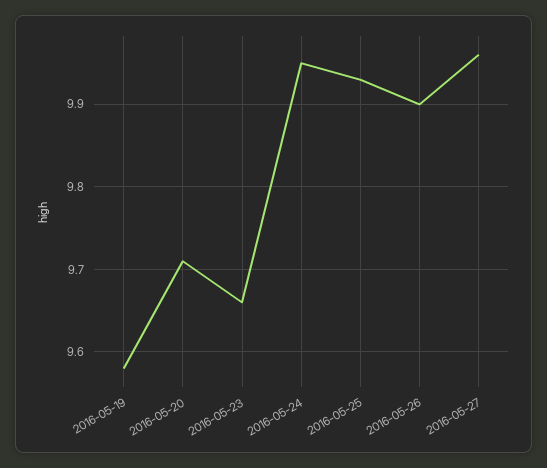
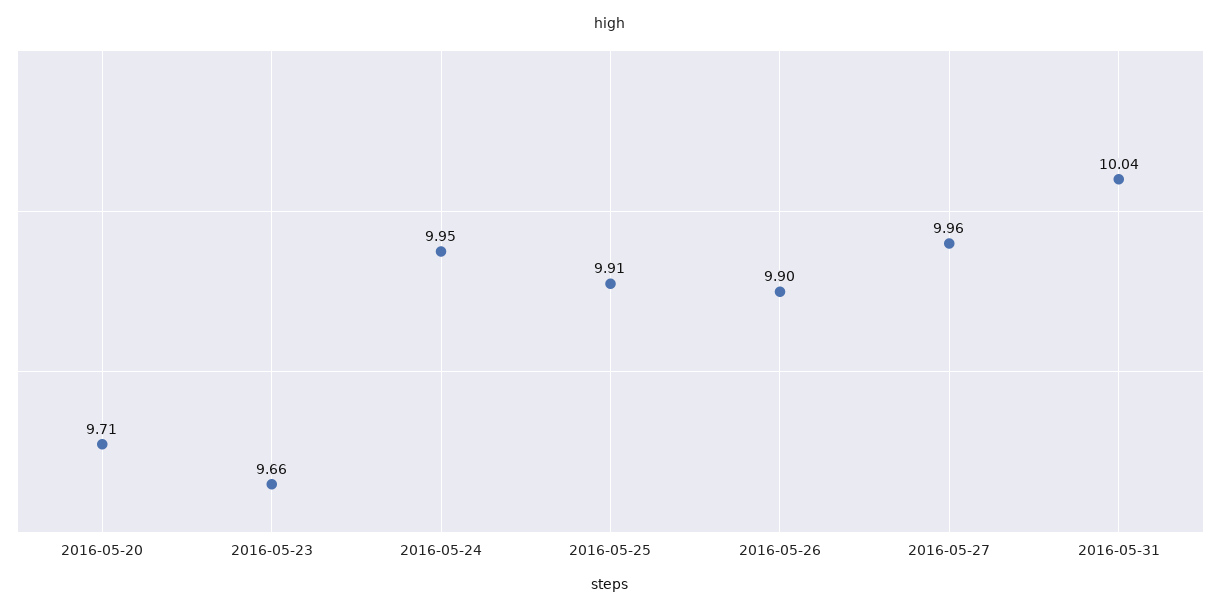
2016-05-19: 9.58 -> none
2016-05-25: 9.93 -> 9.91
2016-05-31: none -> 10.04

